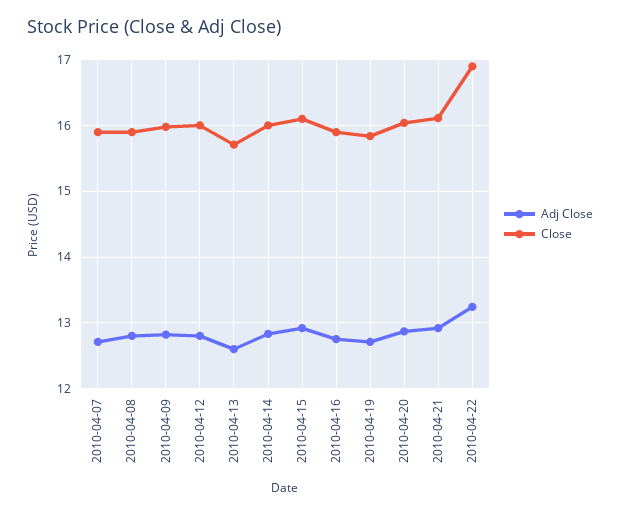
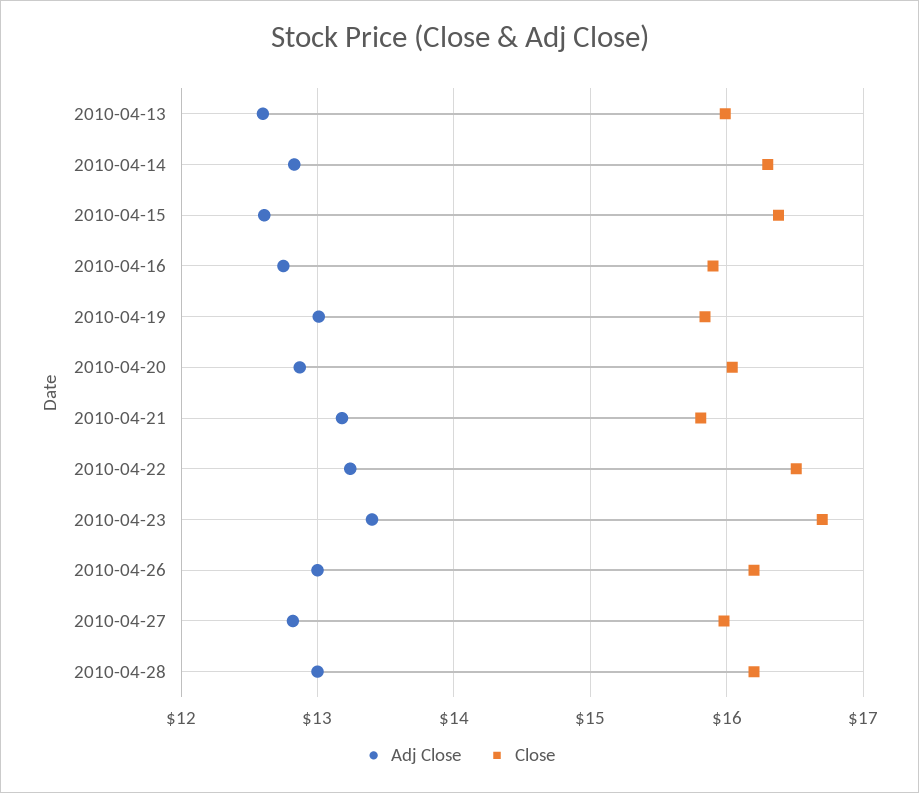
Adj Close, 2010-04-07: 12.7 -> none
Close, 2010-04-07: 15.9 -> none
Adj Close, 2010-04-08: 12.8 -> none
Close, 2010-04-08: 15.9 -> none
Adj Close, 2010-04-09: 12.8 -> none
Close, 2010-04-09: 16 -> none
Adj Close, 2010-04-12: 12.8 -> none
Close, 2010-04-12: 16 -> none
Close, 2010-04-13: 15.7 -> 16
Close, 2010-04-14: 16 -> 16.3
Adj Close, 2010-04-15: 12.9 -> 12.6
Close, 2010-04-15: 16.1 -> 16.4
Adj Close, 2010-04-19: 12.7 -> 13
Adj Close, 2010-04-21: 12.9 -> 13.2
Close, 2010-04-21: 16.1 -> 15.8
Close, 2010-04-22: 16.9 -> 16.5
Adj Close, 2010-04-23: none -> 13.4
Close, 2010-04-23: none -> 16.7
Adj Close, 2010-04-26: none -> 13
Close, 2010-04-26: none -> 16.2
Adj Close, 2010-04-27: none -> 12.8
Close, 2010-04-27: none -> 16
Adj Close, 2010-04-28: none -> 13
Close, 2010-04-28: none -> 16.2

